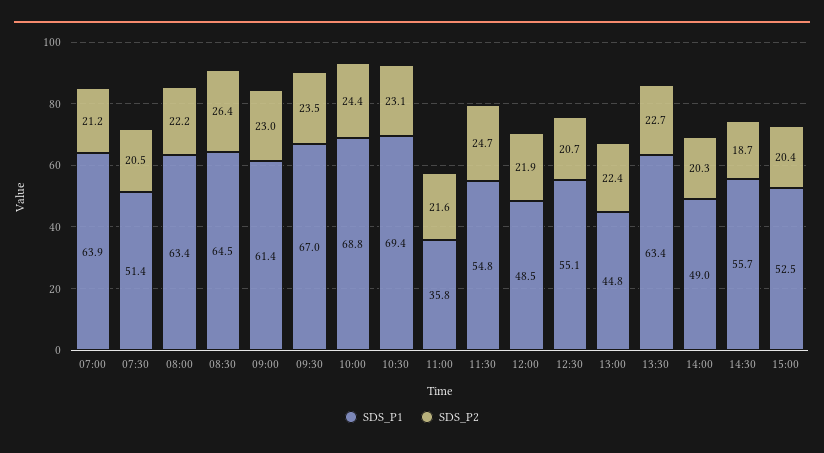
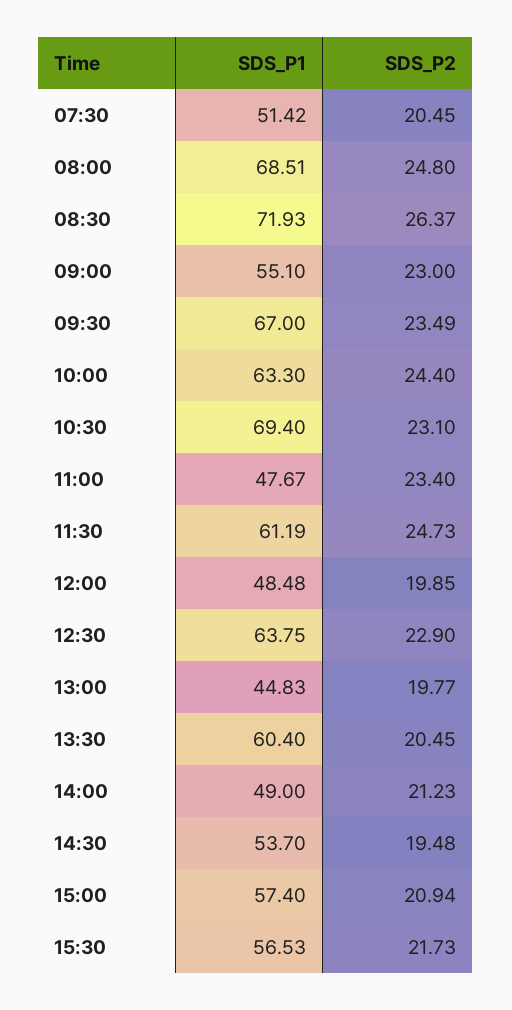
SDS_P1, 07:00: 63.9 -> none
SDS_P2, 07:00: 21.2 -> none
SDS_P1, 08:00: 63.4 -> 68.51
SDS_P2, 08:00: 22.2 -> 24.8
SDS_P1, 08:30: 64.5 -> 71.93
SDS_P1, 09:00: 61.4 -> 55.1
SDS_P1, 10:00: 68.8 -> 63.3
SDS_P1, 11:00: 35.8 -> 47.67
SDS_P2, 11:00: 21.6 -> 23.4
SDS_P1, 11:30: 54.8 -> 61.19
SDS_P2, 12:00: 21.9 -> 19.85
SDS_P1, 12:30: 55.1 -> 63.75
SDS_P2, 12:30: 20.7 -> 22.9
SDS_P2, 13:00: 22.4 -> 19.77
SDS_P1, 13:30: 63.4 -> 60.4
SDS_P2, 13:30: 22.7 -> 20.45
SDS_P2, 14:00: 20.3 -> 21.23
SDS_P1, 14:30: 55.7 -> 53.7
SDS_P2, 14:30: 18.7 -> 19.48
SDS_P1, 15:00: 52.5 -> 57.4
SDS_P2, 15:00: 20.4 -> 20.94
SDS_P1, 15:30: none -> 56.53
SDS_P2, 15:30: none -> 21.73

